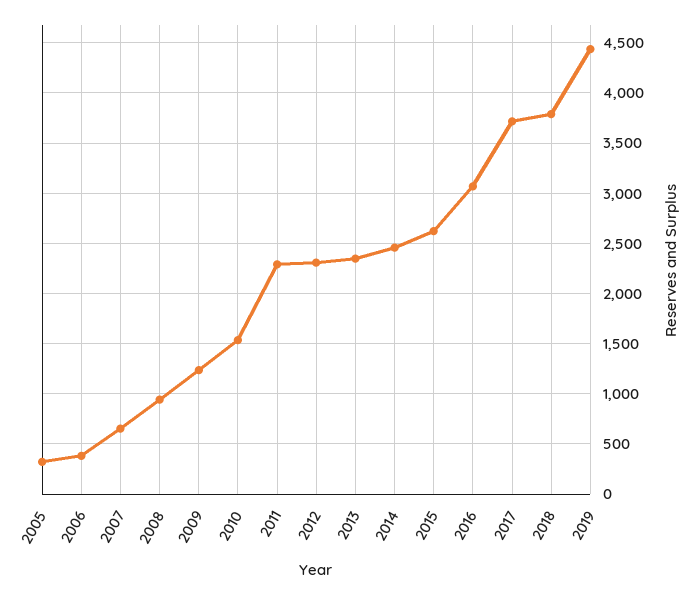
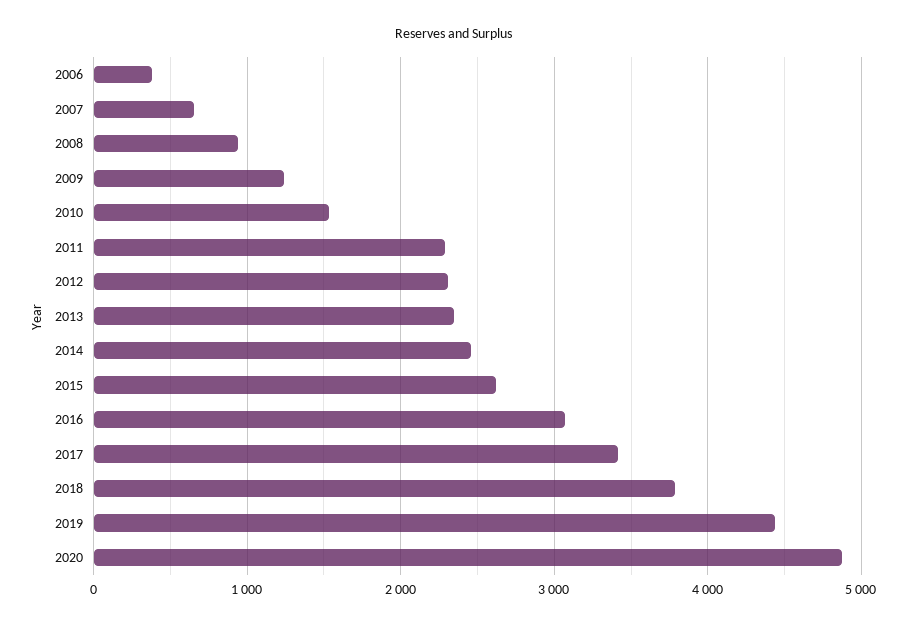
2005: 300 -> none
2017: 3700 -> 3400
2020: none -> 4900

